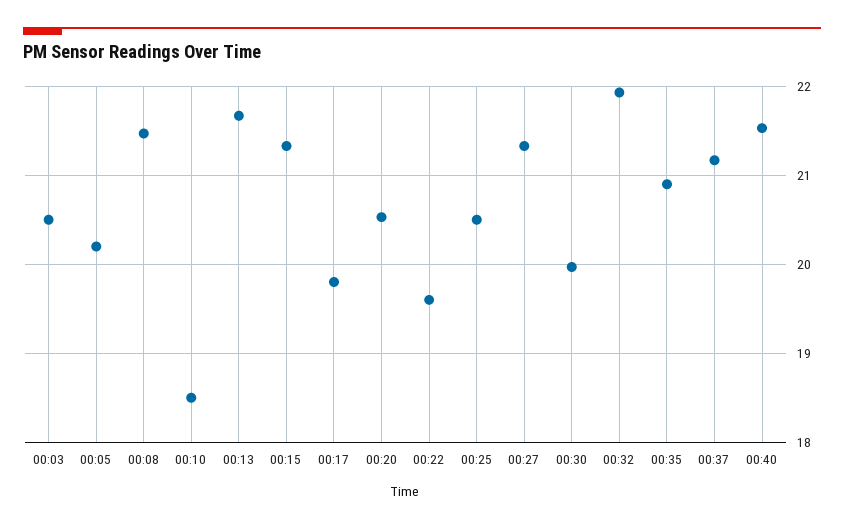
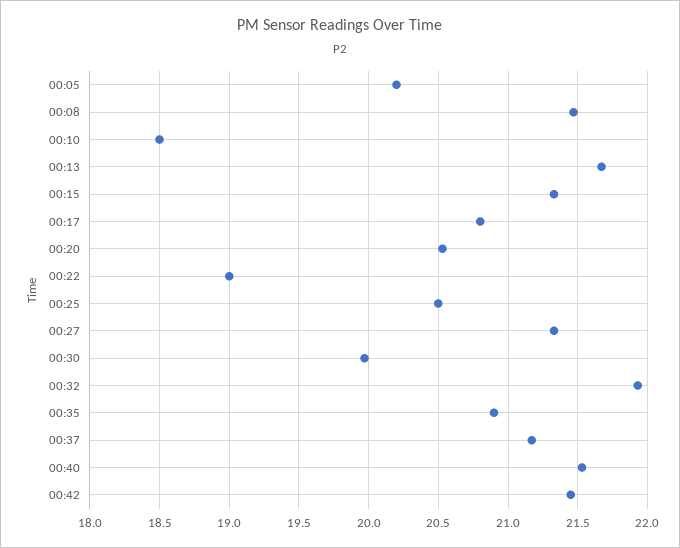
00:03: 20.5 -> none
00:17: 19.8 -> 20.8
00:22: 19.6 -> 19
00:42: none -> 21.45

